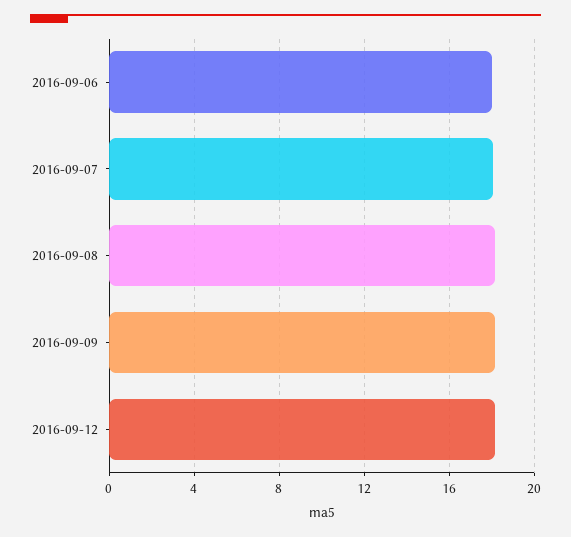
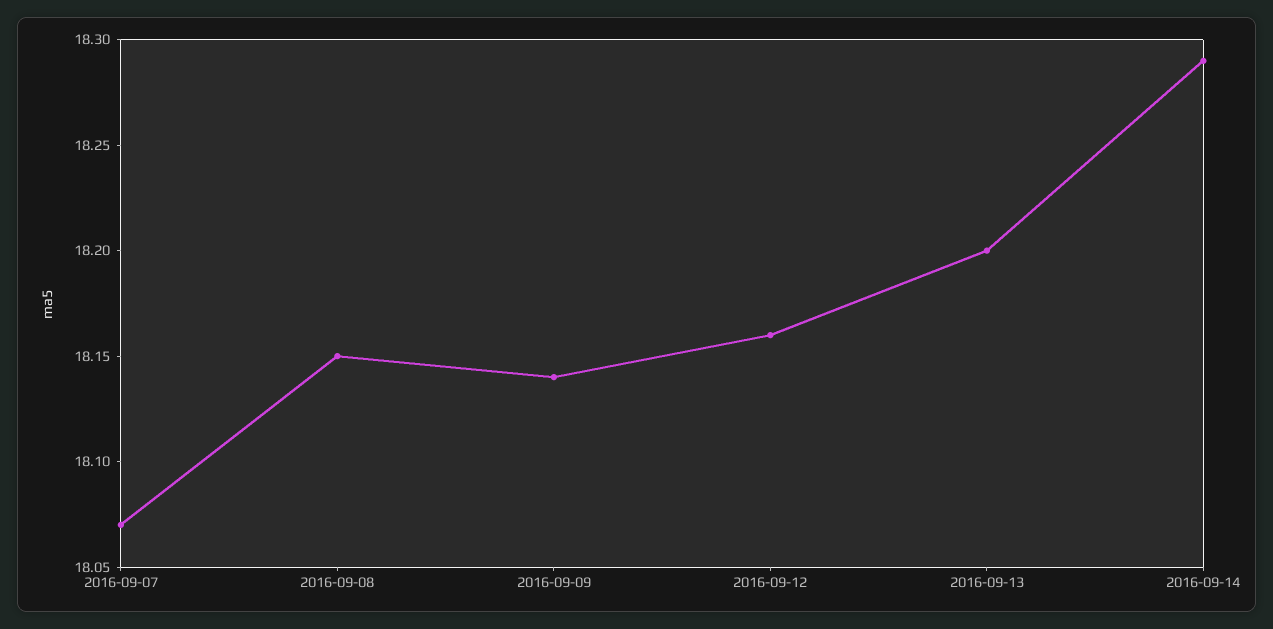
2016-09-06: 18 -> none
2016-09-13: none -> 18.2
2016-09-14: none -> 18.29

